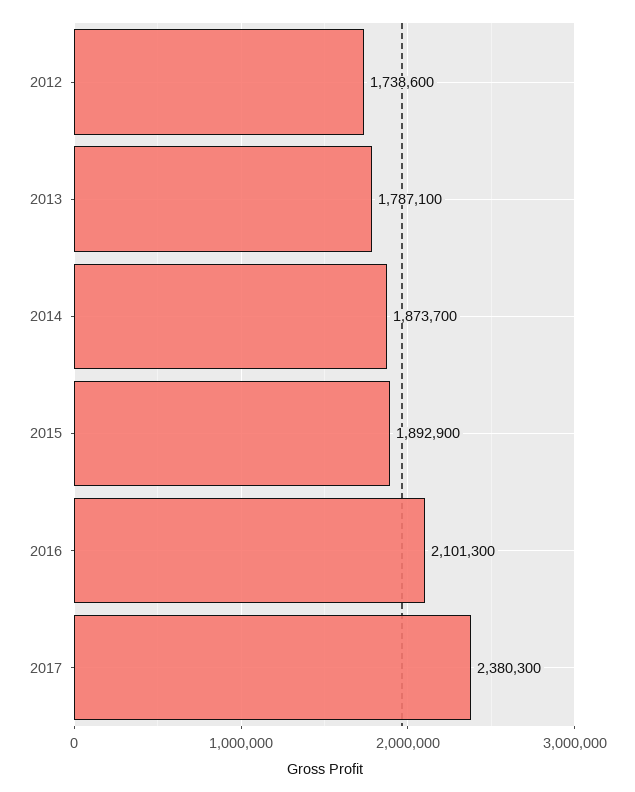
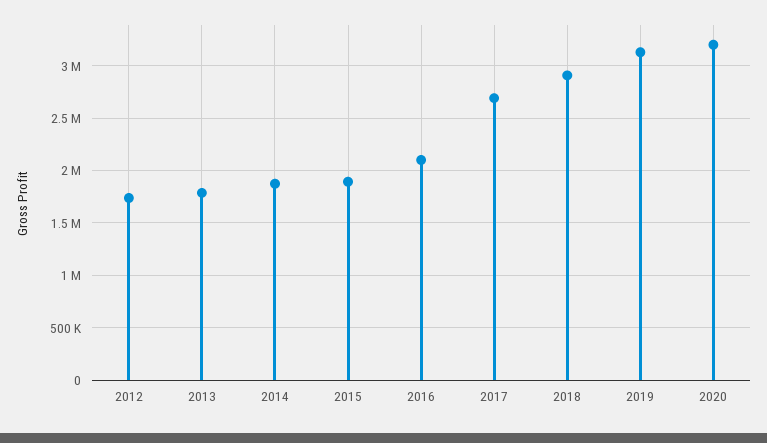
2017: 2380300 -> 2700000
2018: none -> 2900000
2019: none -> 3100000
2020: none -> 3200000

